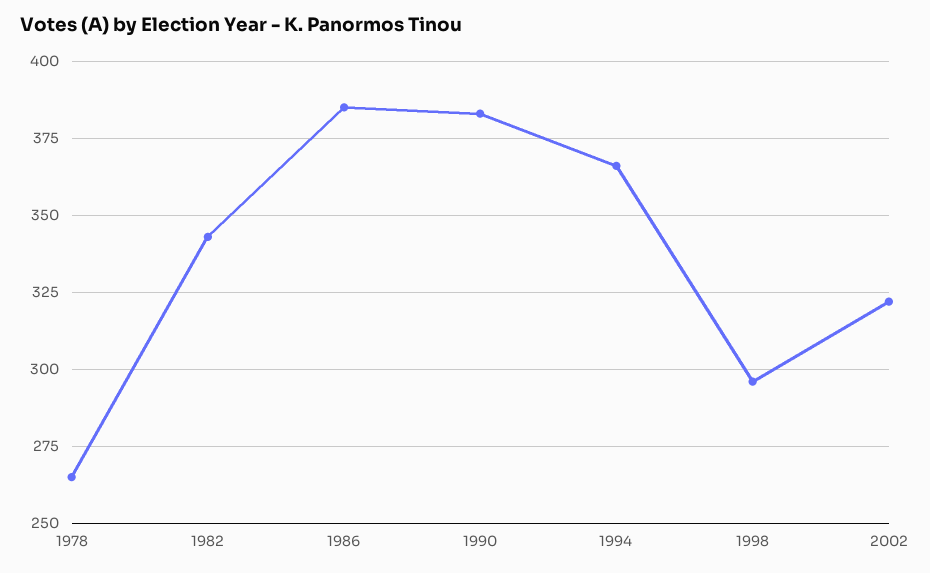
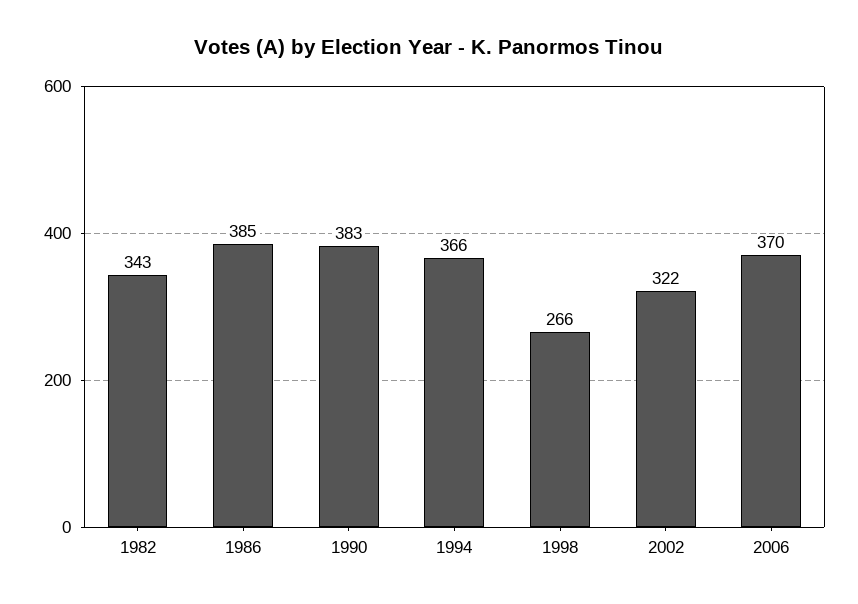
1978: 265 -> none
1998: 295 -> 266
2006: none -> 370

